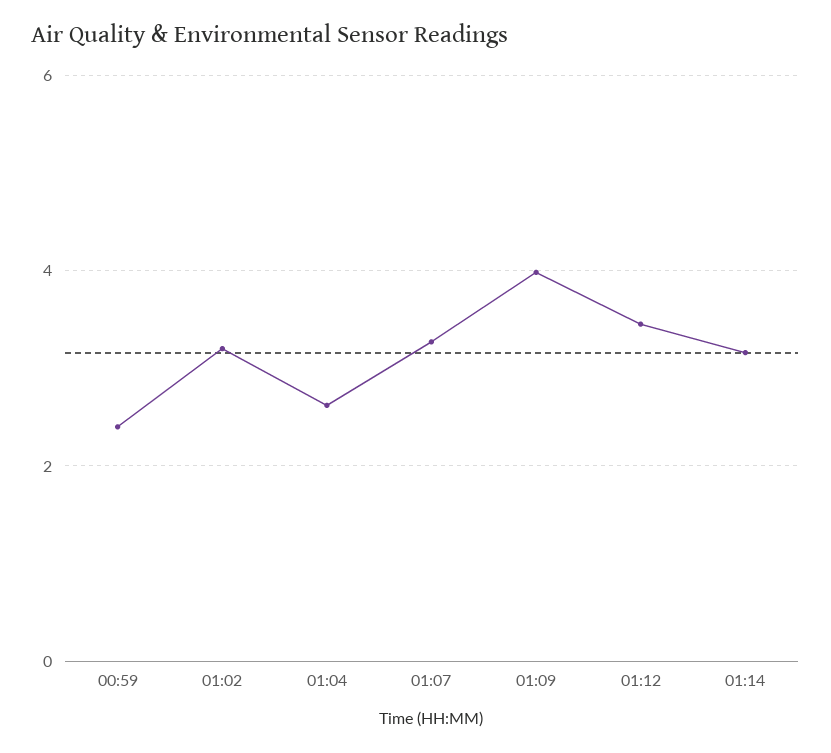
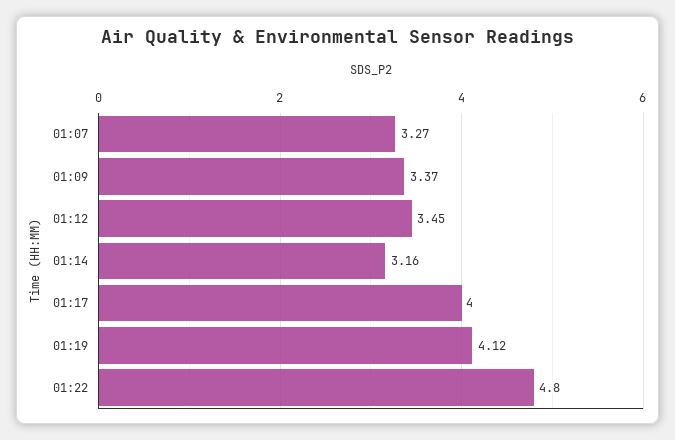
00:59: 2.4 -> none
01:02: 3.2 -> none
01:04: 2.6 -> none
01:09: 4 -> 3.37
01:17: none -> 4
01:19: none -> 4.12
01:22: none -> 4.8

